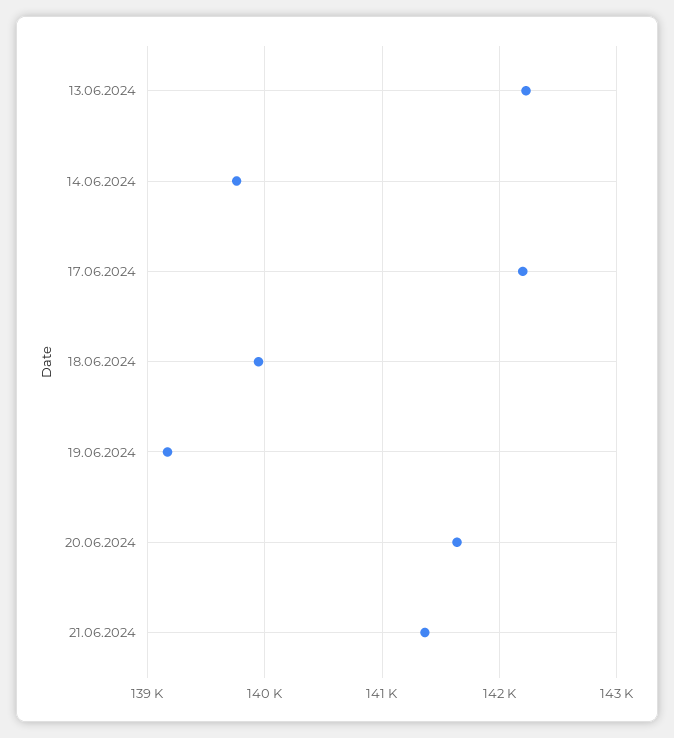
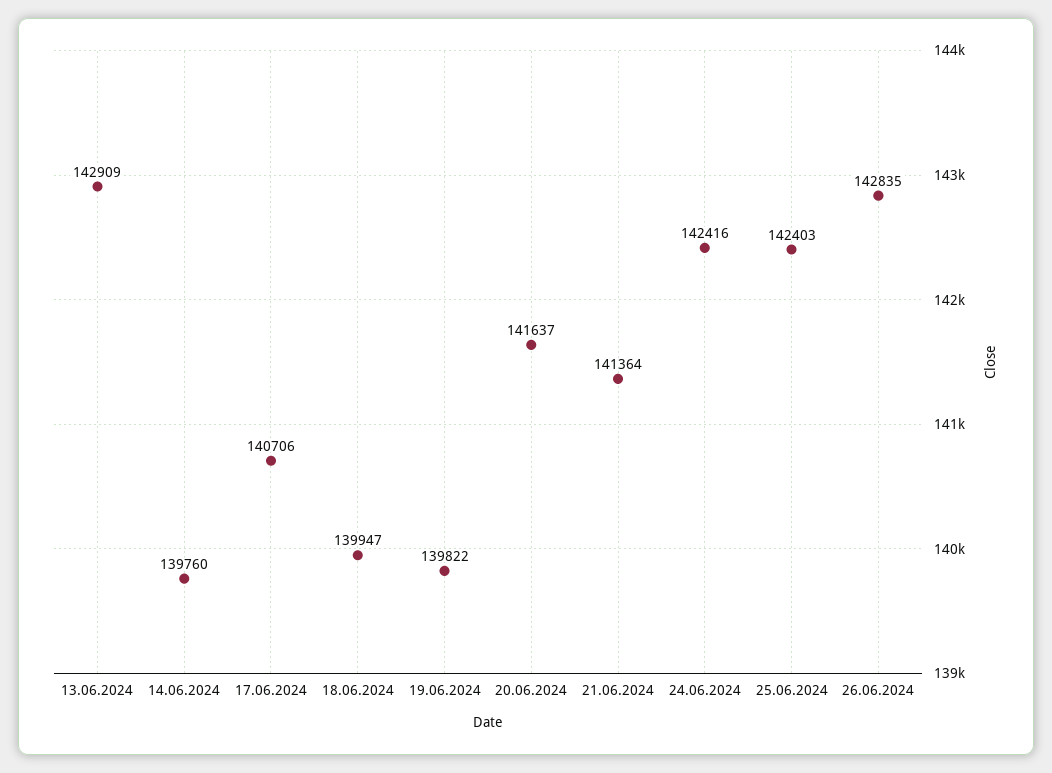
13.06.2024: 142200 -> 142909
17.06.2024: 142200 -> 140706
19.06.2024: 139200 -> 139822
24.06.2024: none -> 142416
25.06.2024: none -> 142403
26.06.2024: none -> 142835

